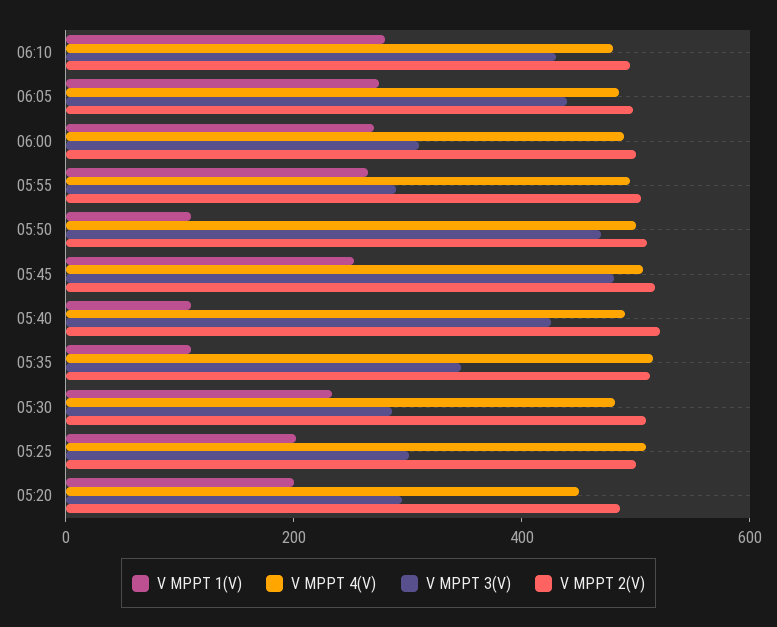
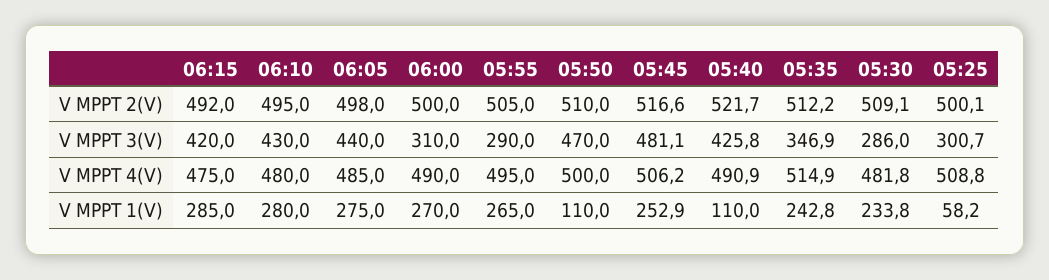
V MPPT 1(V), 05:35: 100 -> 242.8
V MPPT 1(V), 05:25: 200 -> 58.2
V MPPT 1(V), 05:20: 200 -> none
V MPPT 4(V), 05:20: 450 -> none
V MPPT 3(V), 05:20: 300 -> none
V MPPT 2(V), 05:20: 500 -> none
V MPPT 2(V), 06:15: none -> 492
V MPPT 3(V), 06:15: none -> 420
V MPPT 4(V), 06:15: none -> 475
V MPPT 1(V), 06:15: none -> 285

